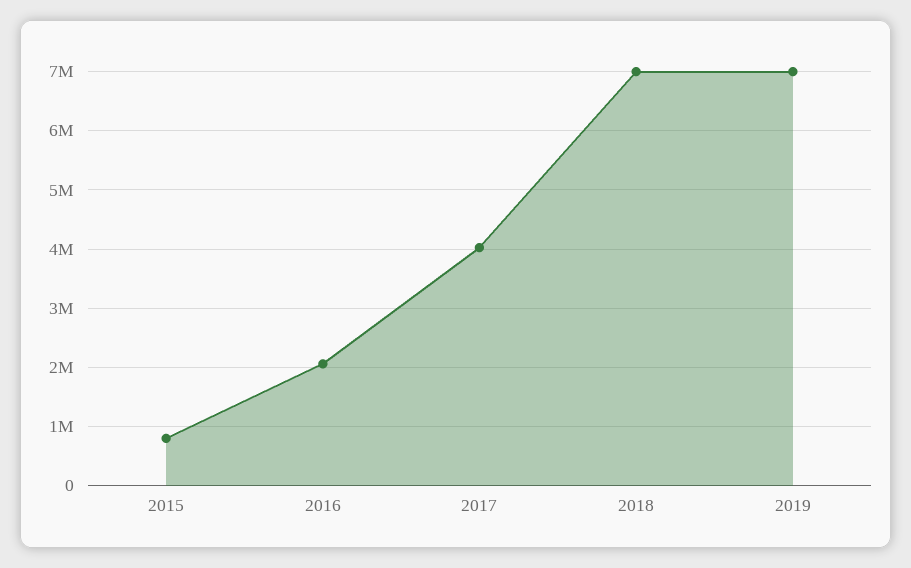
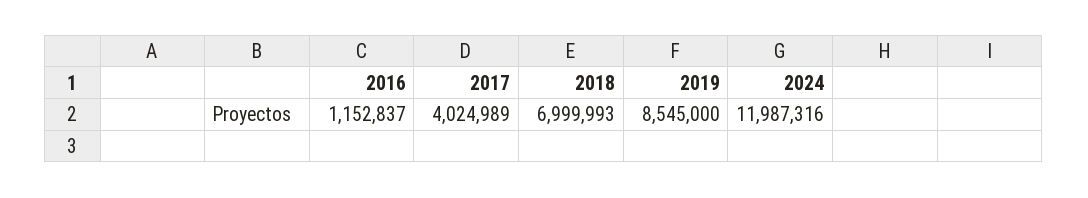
2015: 800000 -> none
2016: 2000000 -> 1152837
2019: 7000000 -> 8545000
2024: none -> 11987316

